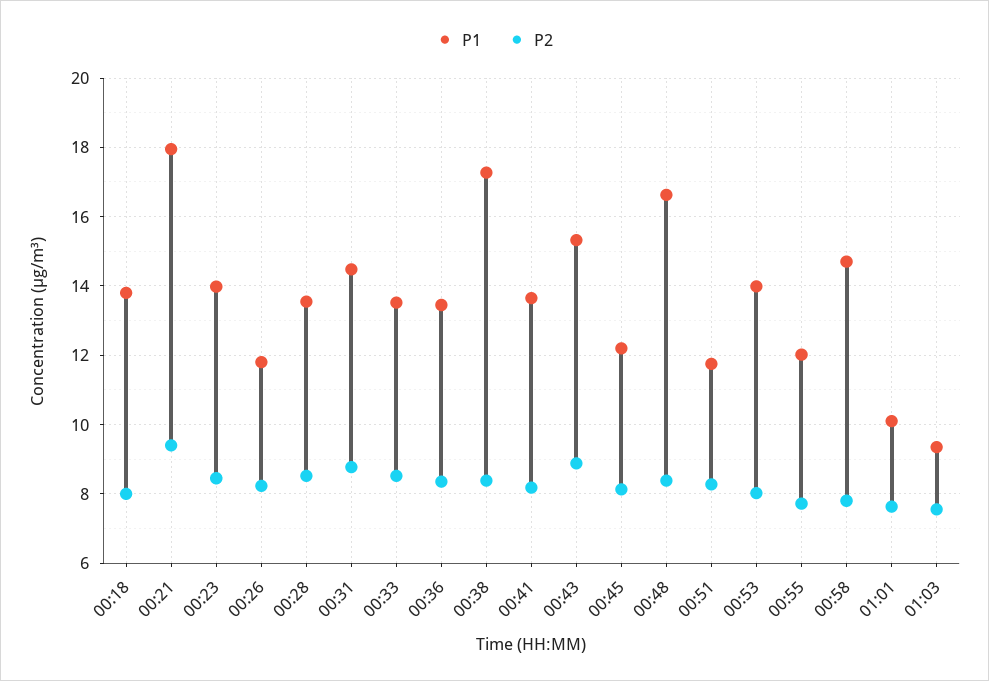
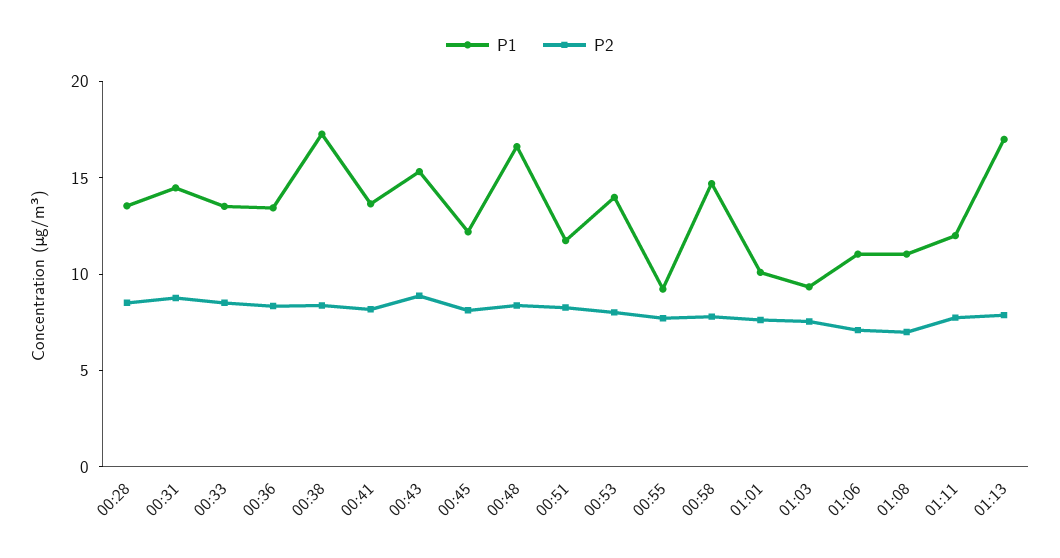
P1, 00:18: 13.8 -> none
P2, 00:18: 8 -> none
P1, 00:21: 18 -> none
P2, 00:21: 9.4 -> none
P1, 00:23: 14 -> none
P2, 00:23: 8.4 -> none
P1, 00:26: 11.8 -> none
P2, 00:26: 8.2 -> none
P1, 00:55: 12 -> 9
P1, 01:06: none -> 11
P2, 01:06: none -> 7
P1, 01:08: none -> 11
P2, 01:08: none -> 7
P1, 01:11: none -> 12
P2, 01:11: none -> 8
P1, 01:13: none -> 17
P2, 01:13: none -> 8

